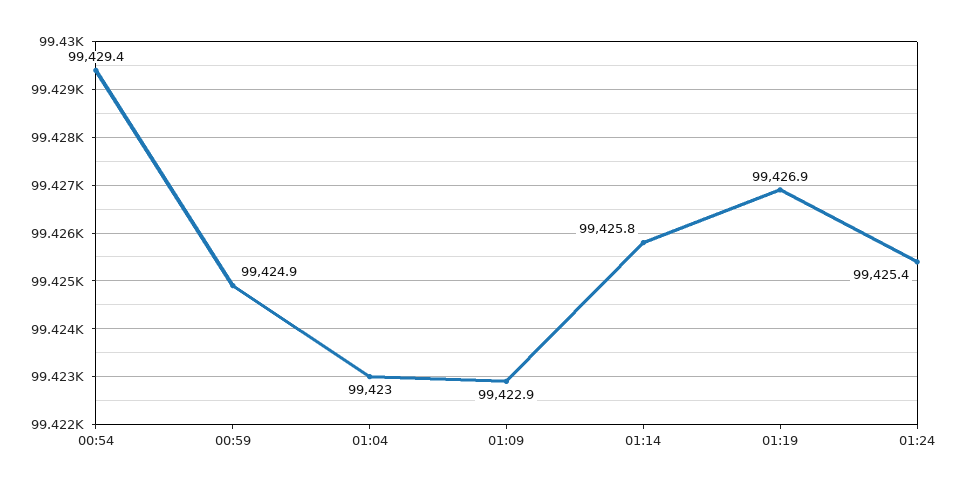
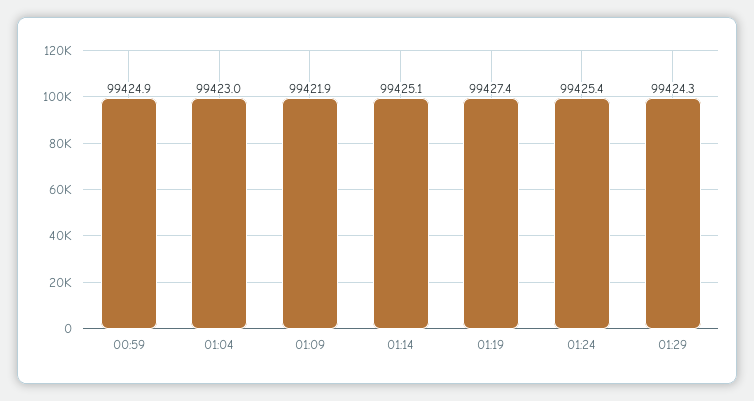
00:54: 99429.4 -> none
01:09: 99422.9 -> 99421.9
01:14: 99425.8 -> 99425.1
01:19: 99426.9 -> 99427.4
01:29: none -> 99424.3

